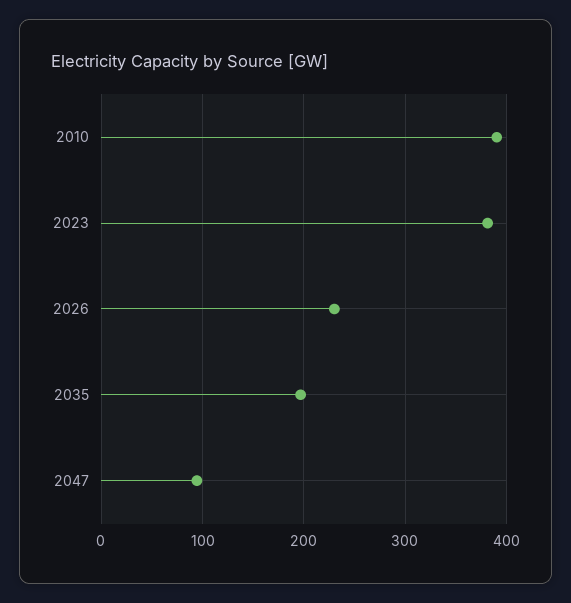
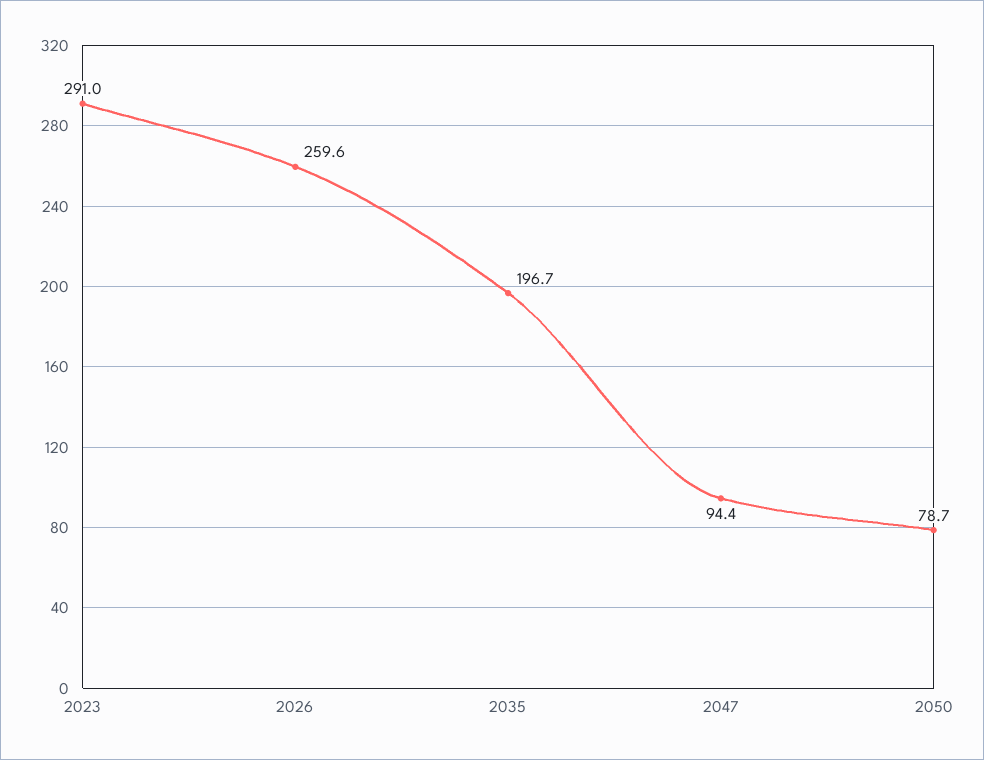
2010: 390 -> none
2023: 380 -> 291
2026: 230 -> 259.6
2050: none -> 78.7

